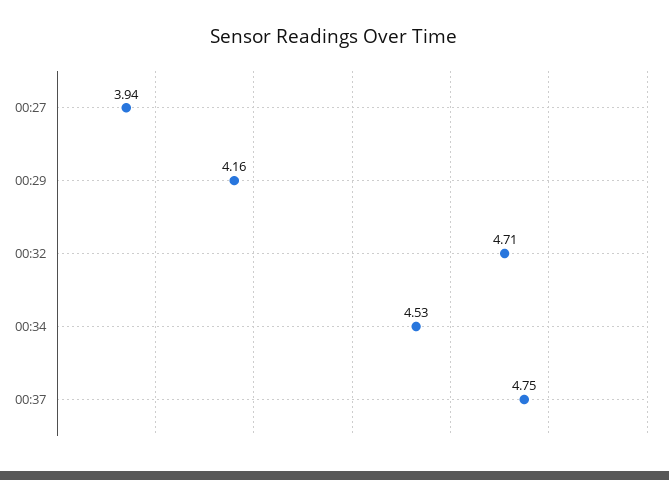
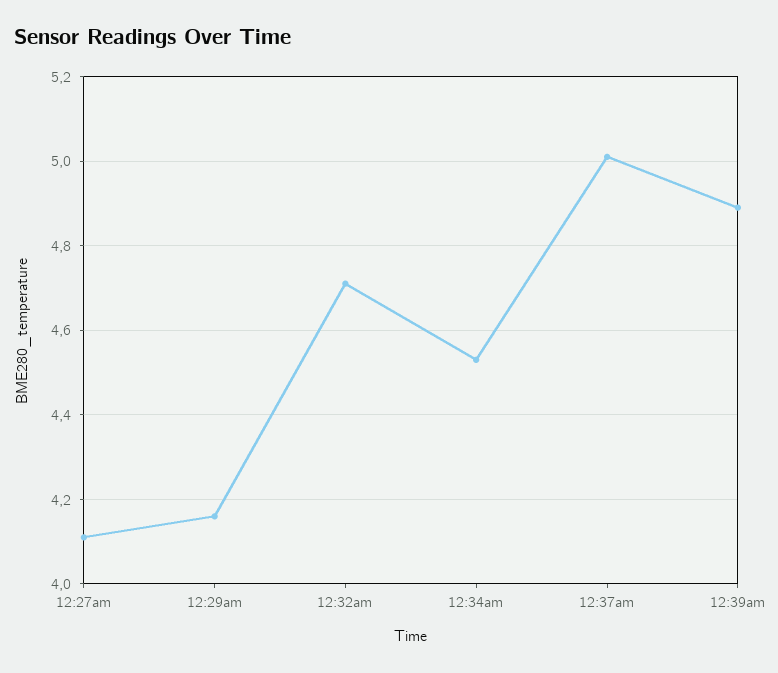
00:27: 3.94 -> 4.1
00:37: 4.75 -> 5
12:39am: none -> 4.9

